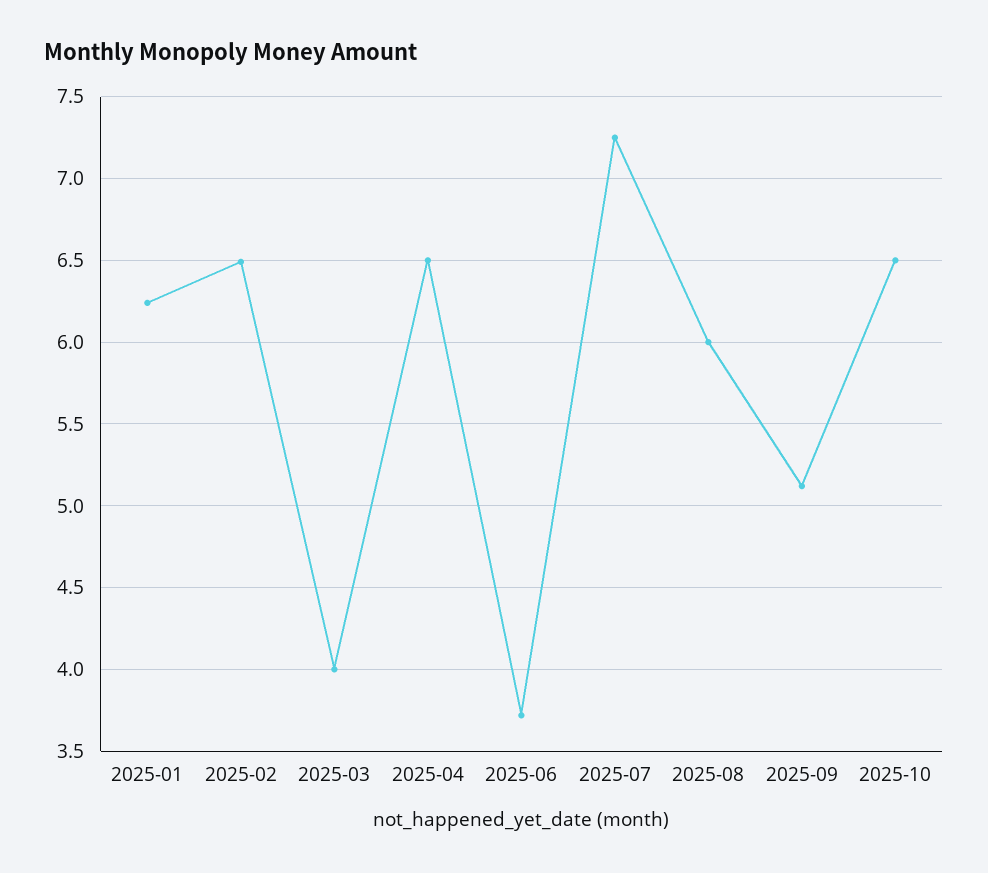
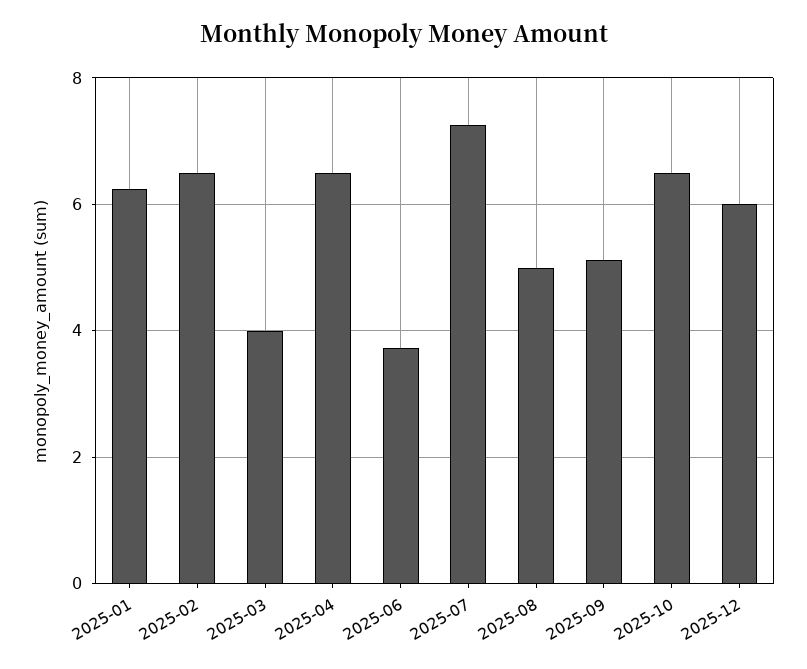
2025-08: 6 -> 5
2025-12: none -> 6

